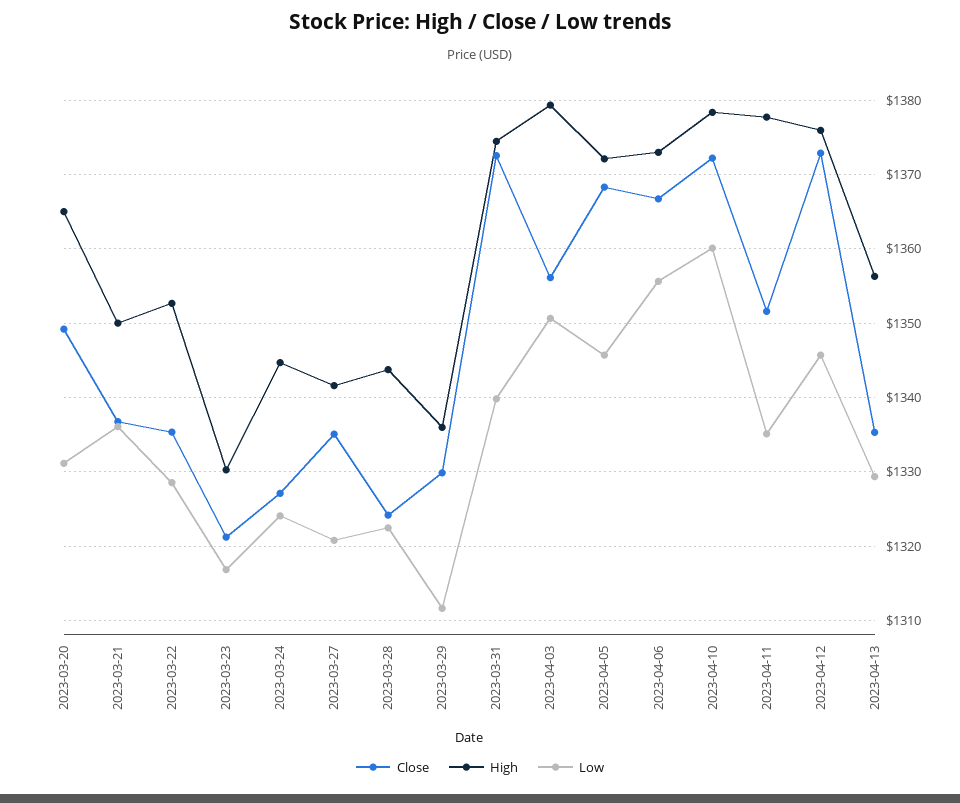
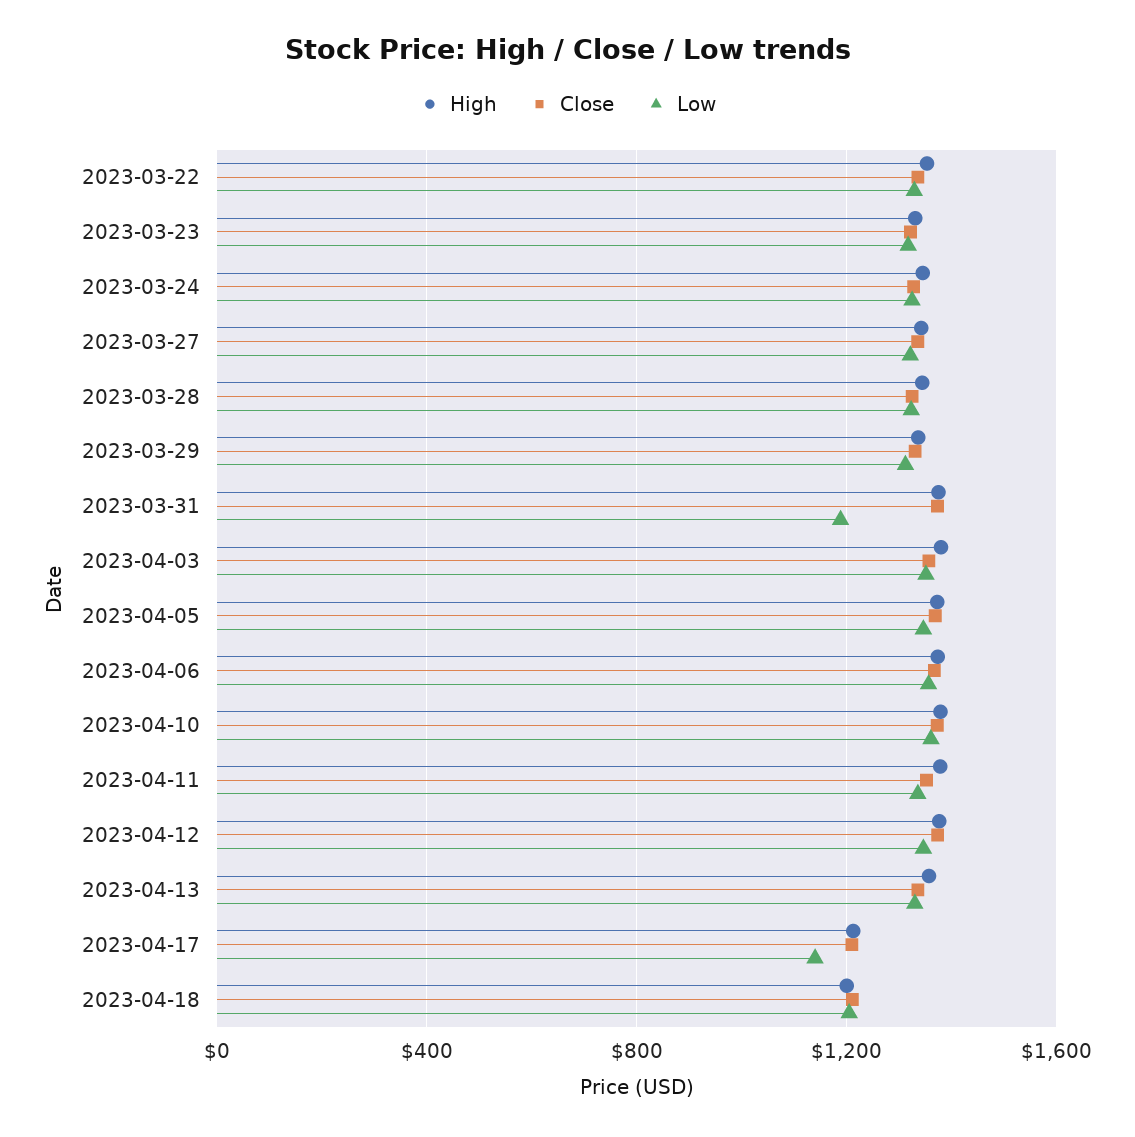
Close, 2023-03-20: 1349 -> none
High, 2023-03-20: 1365 -> none
Low, 2023-03-20: 1331 -> none
Close, 2023-03-21: 1337 -> none
High, 2023-03-21: 1350 -> none
Low, 2023-03-21: 1336 -> none
Low, 2023-03-31: 1340 -> 1200
High, 2023-04-17: none -> 1200
Close, 2023-04-17: none -> 1200
Low, 2023-04-17: none -> 1150
High, 2023-04-18: none -> 1200
Close, 2023-04-18: none -> 1200
Low, 2023-04-18: none -> 1200

